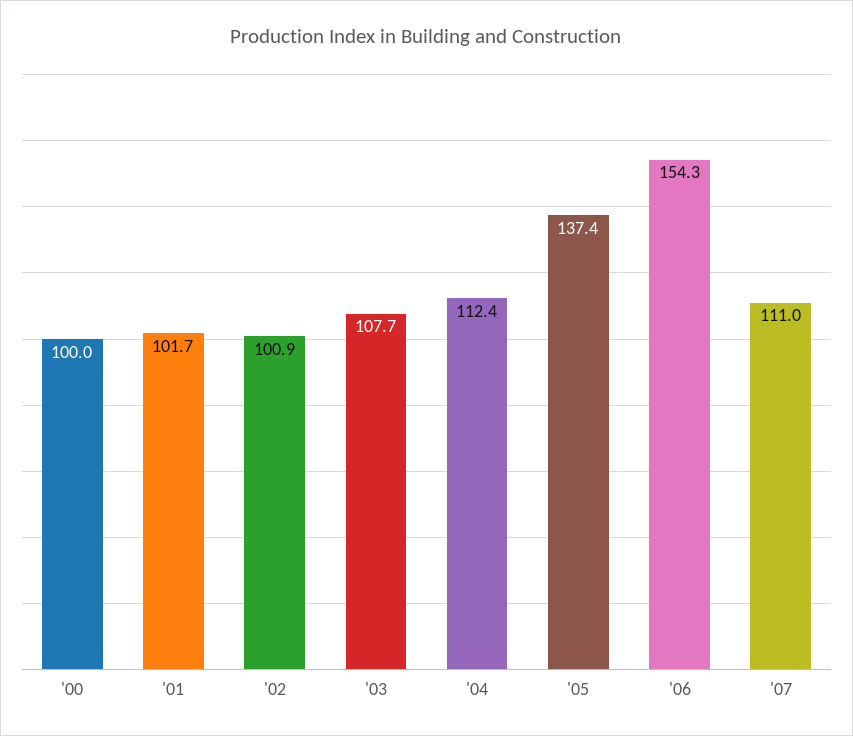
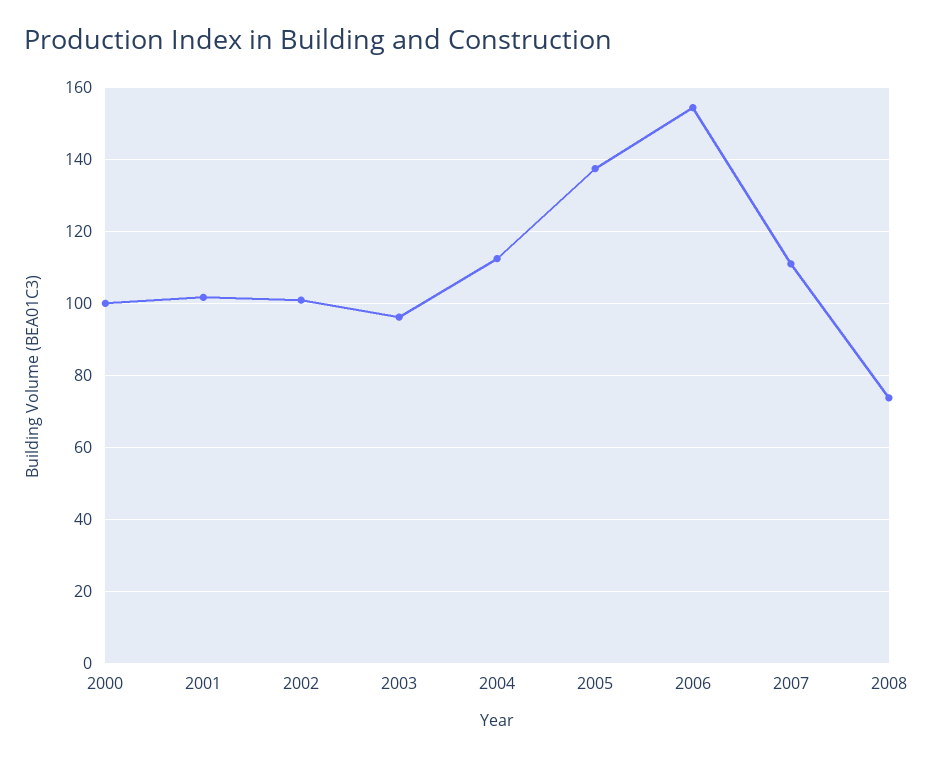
'03: 107.7 -> 96
2008: none -> 74

